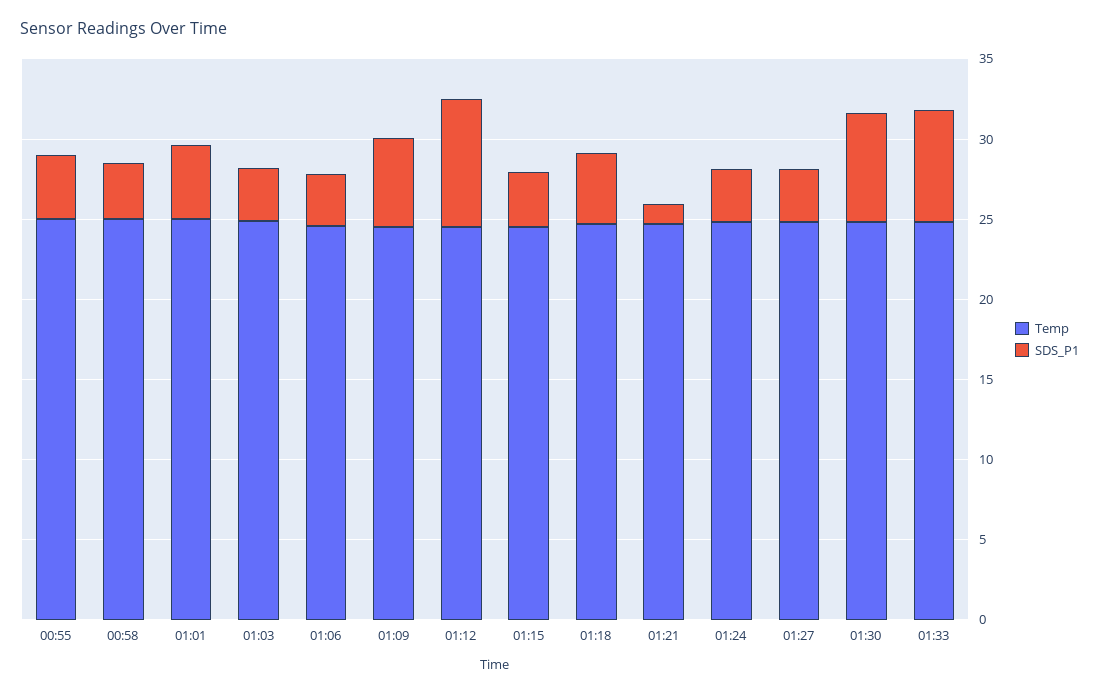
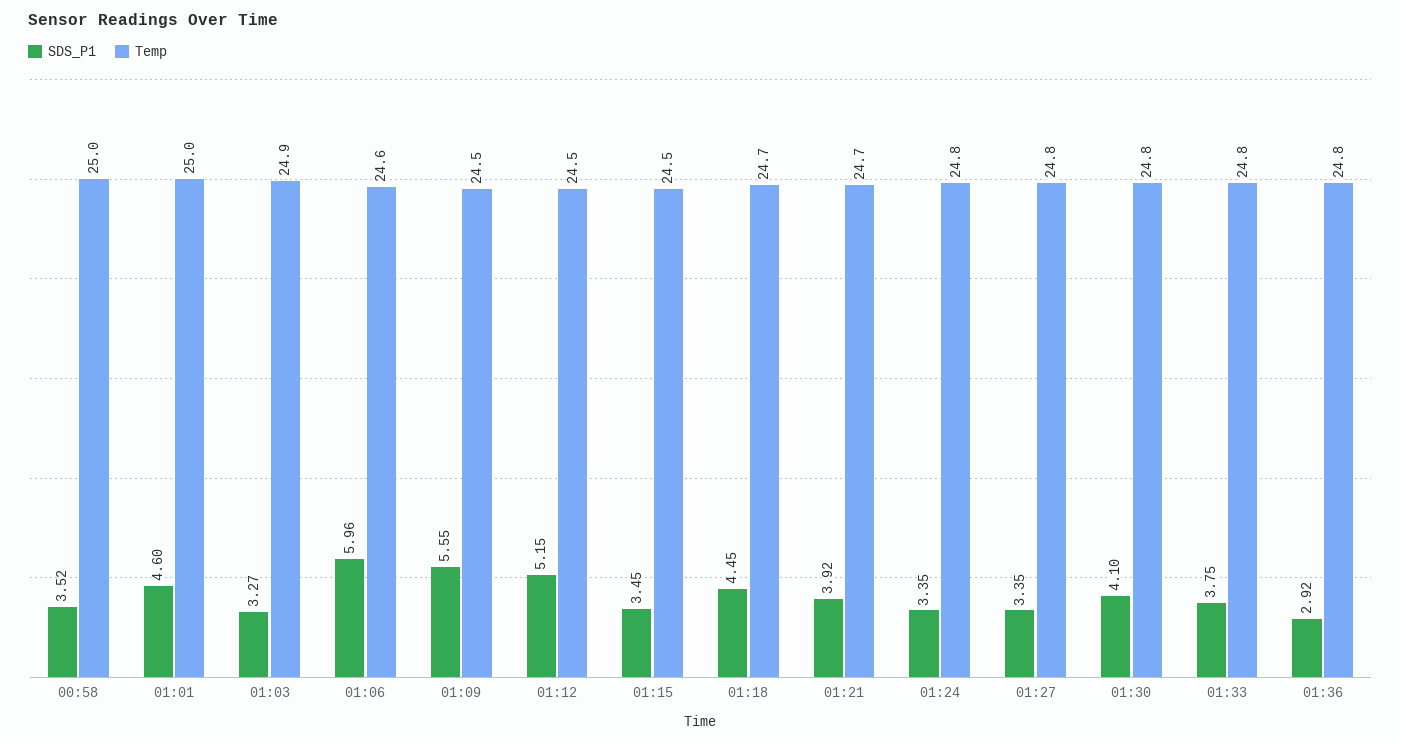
Temp, 00:55: 25 -> none
SDS_P1, 00:55: 4 -> none
SDS_P1, 01:06: 3 -> 5.96
SDS_P1, 01:12: 8 -> 5.15
SDS_P1, 01:21: 1 -> 3.92
SDS_P1, 01:30: 7 -> 4.1
SDS_P1, 01:33: 7 -> 3.75
SDS_P1, 01:36: none -> 2.92
Temp, 01:36: none -> 24.8

